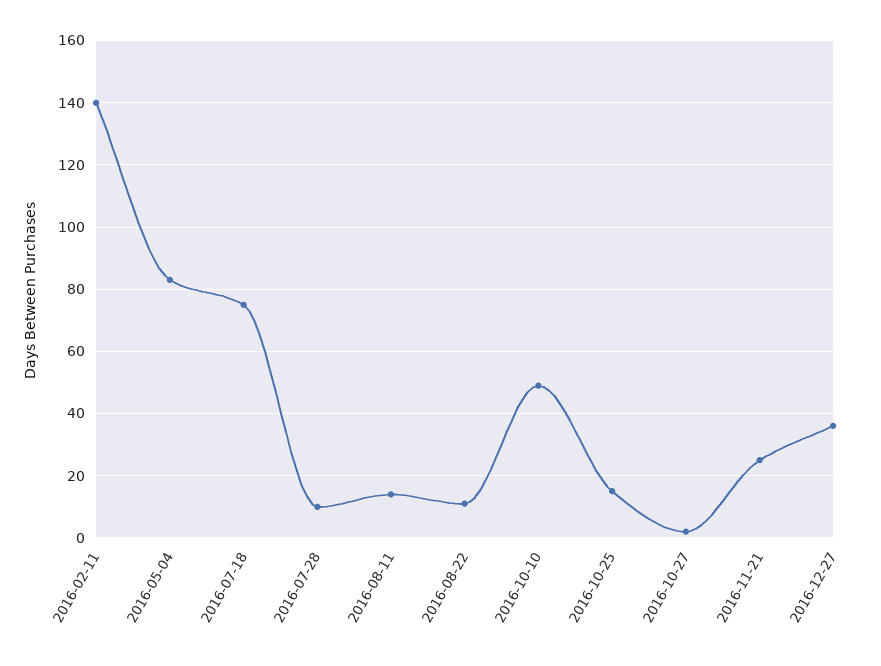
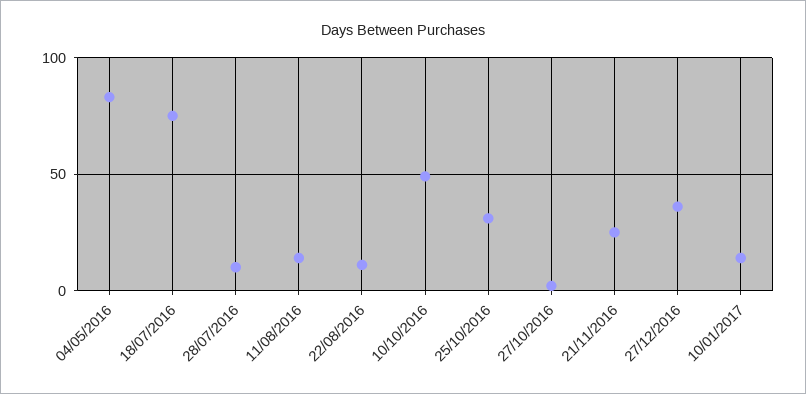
2016-02-11: 140 -> none
2016-10-25: 15 -> 30
10/01/2017: none -> 15

